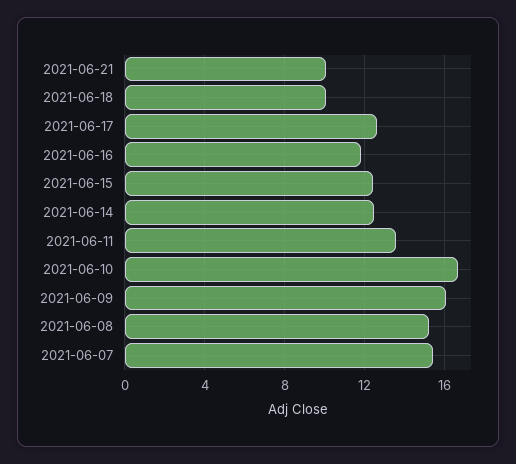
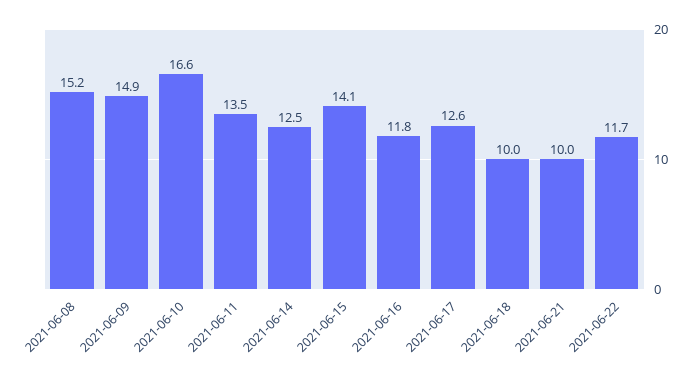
2021-06-15: 12.5 -> 14.1
2021-06-09: 16 -> 14.9
2021-06-07: 15.5 -> none
2021-06-22: none -> 11.7

